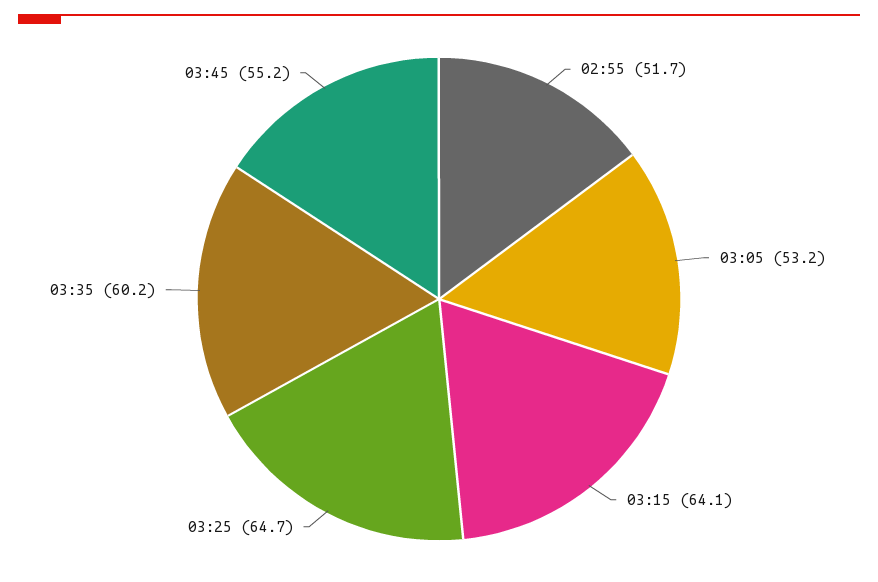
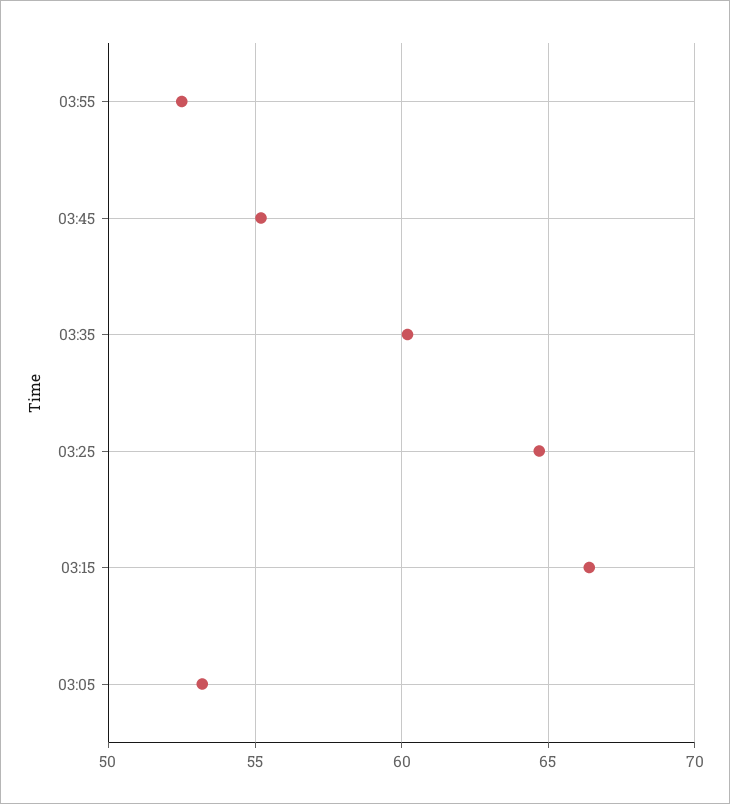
02:55: 51.7 -> none
03:15: 64.1 -> 66.5
03:55: none -> 52.5

